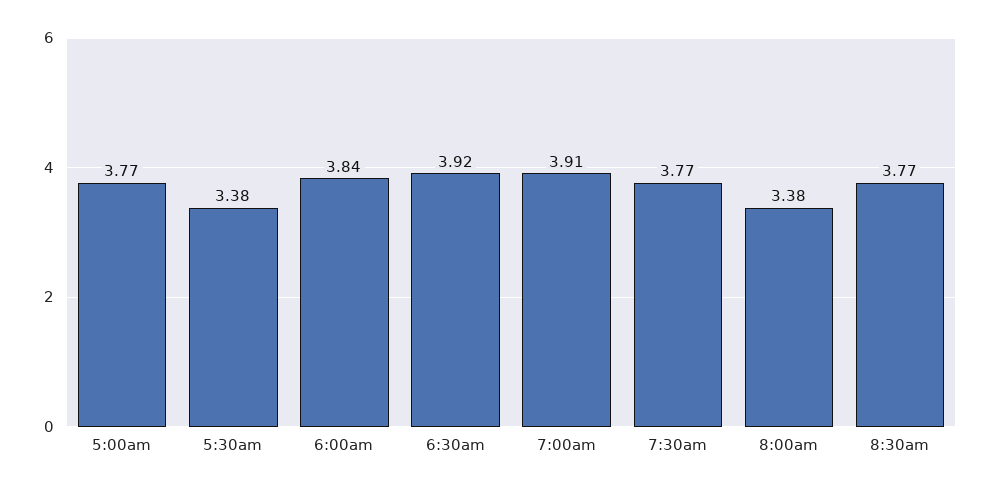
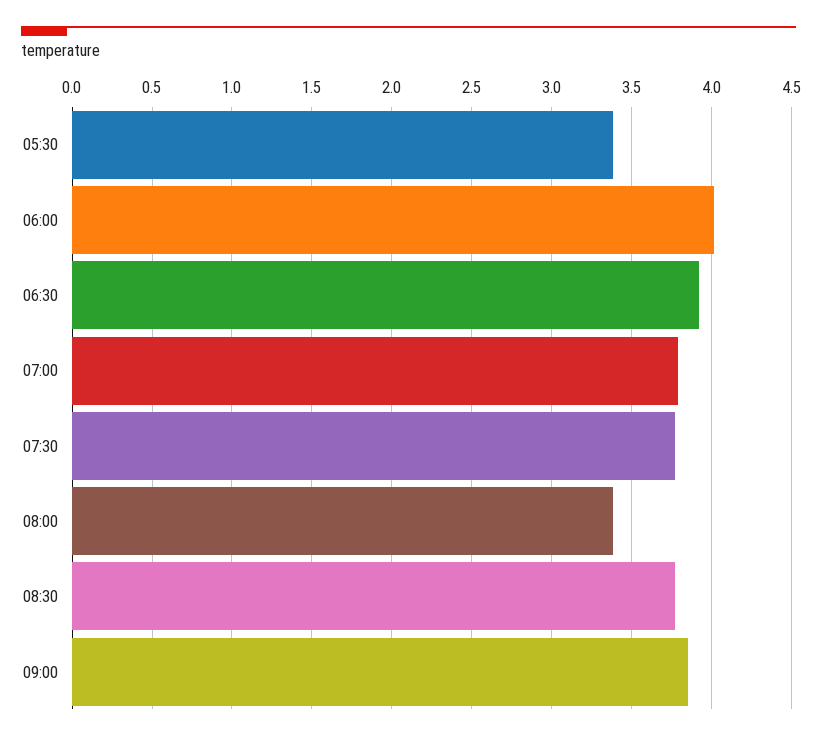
5:00am: 3.77 -> none
6:00am: 3.84 -> 4
7:00am: 3.91 -> 3.8
09:00: none -> 3.85

